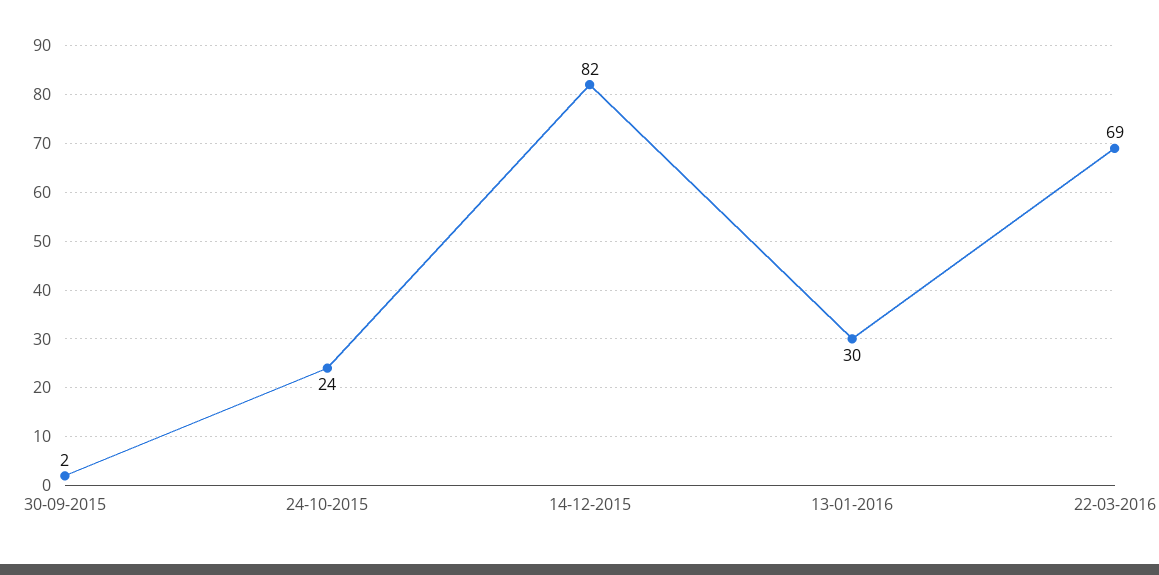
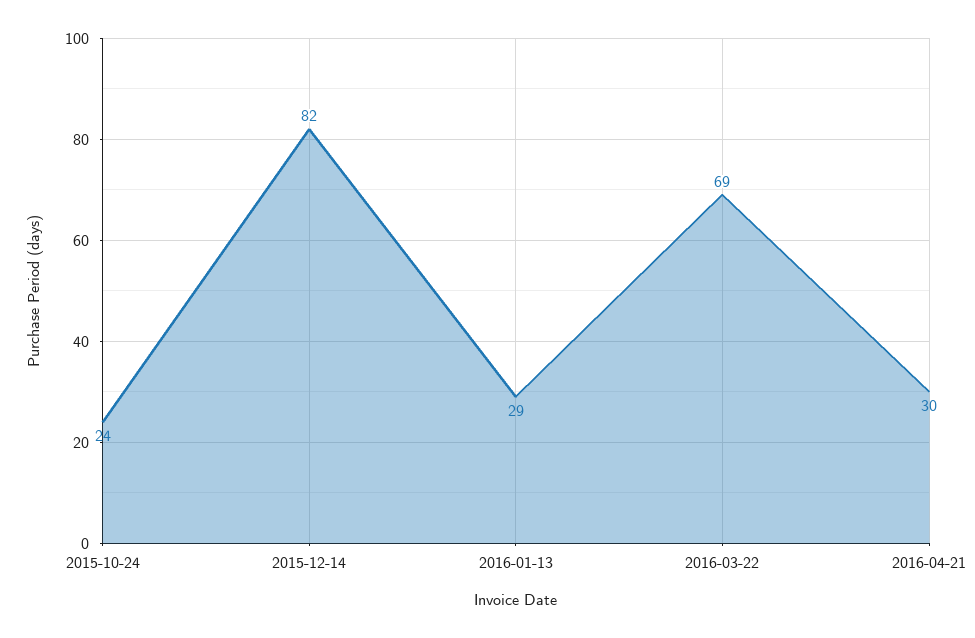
30-09-2015: 2 -> none
13-01-2016: 30 -> 29
2016-04-21: none -> 30

